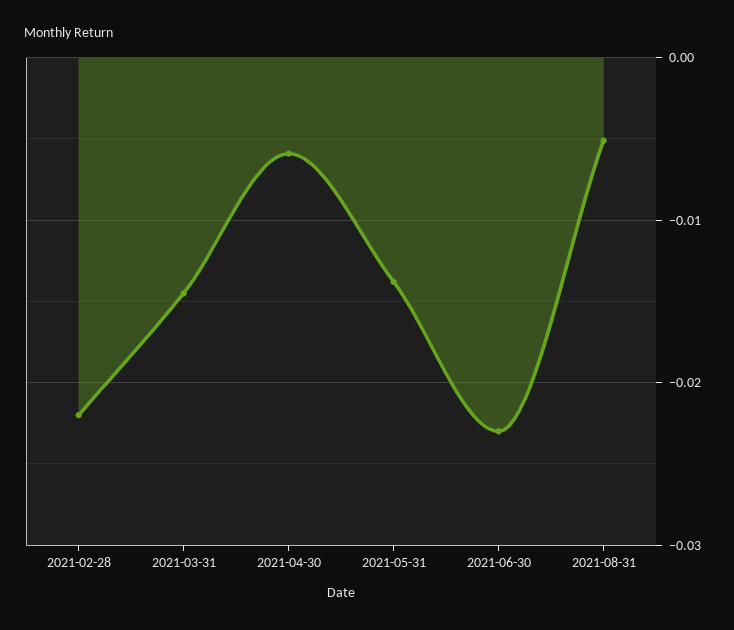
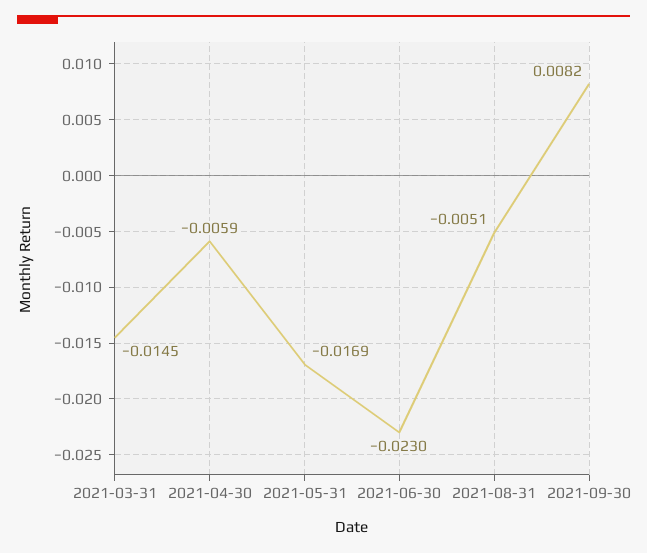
2021-02-28: -0.022 -> none
2021-05-31: -0.014 -> -0.0169
2021-09-30: none -> 0.0082

